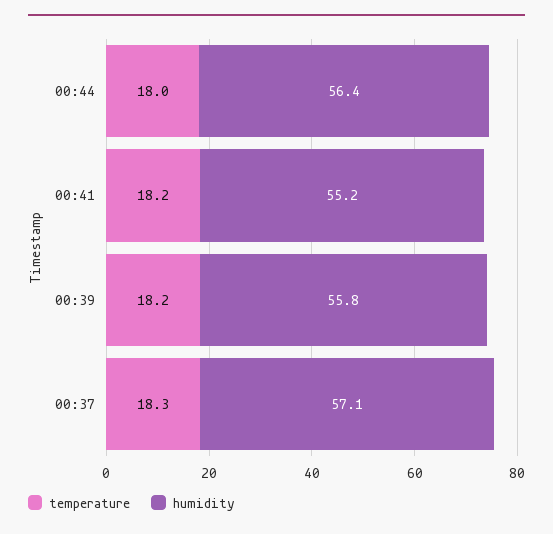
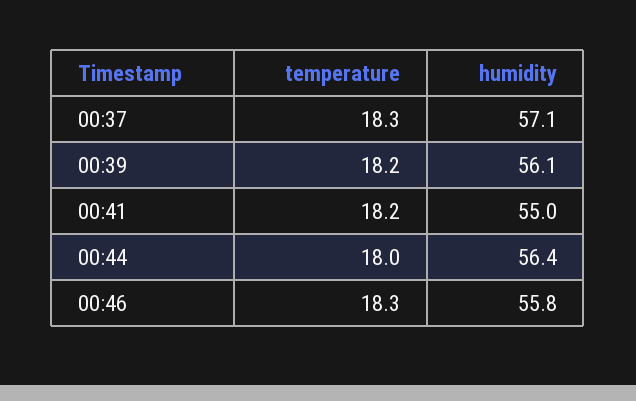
humidity, 00:41: 55.2 -> 55
humidity, 00:39: 55.8 -> 56.1
temperature, 00:46: none -> 18.3
humidity, 00:46: none -> 55.8

